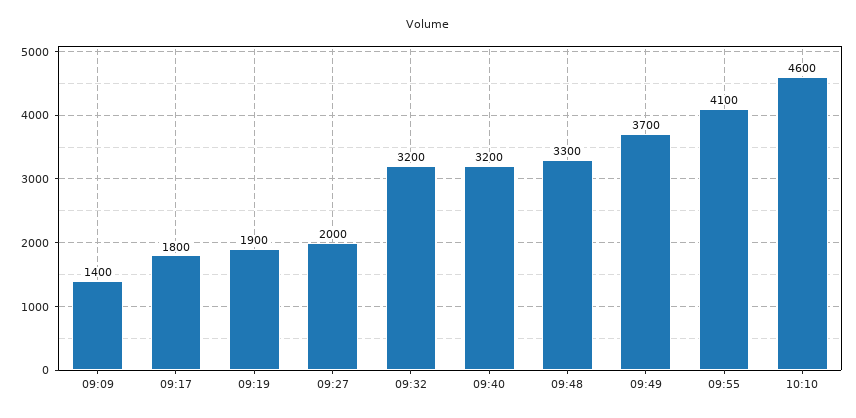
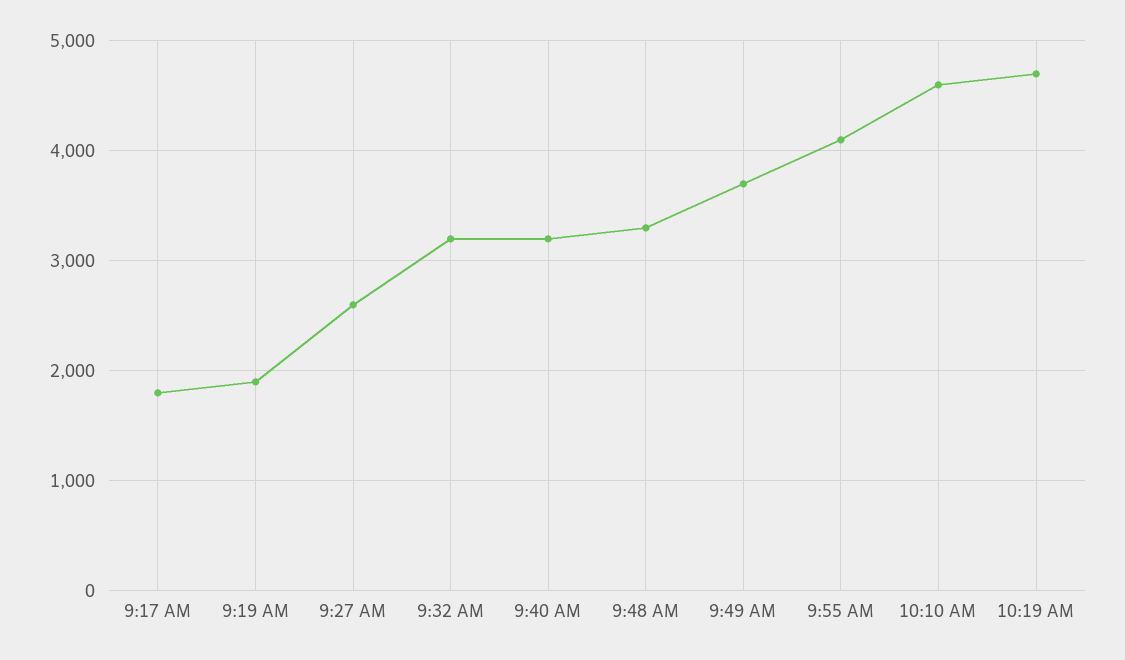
09:09: 1400 -> none
09:27: 2000 -> 2600
10:19 AM: none -> 4700

